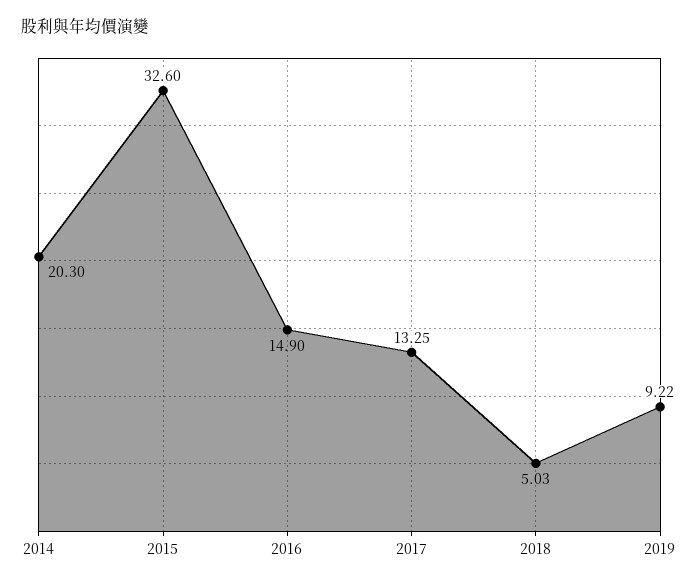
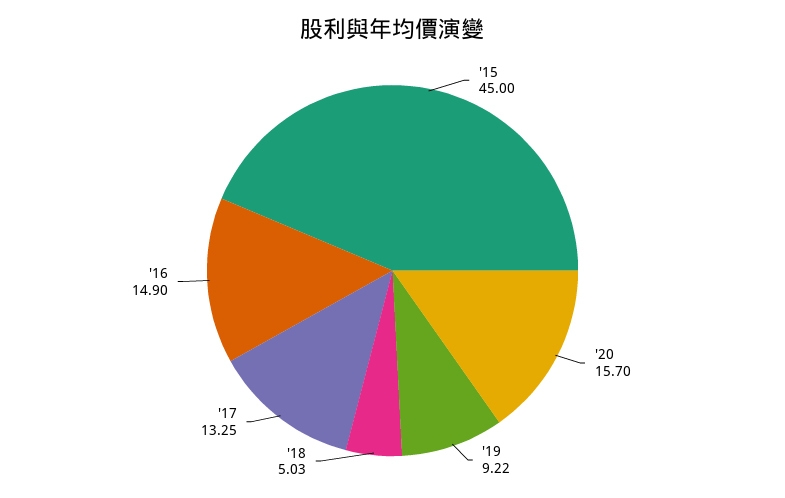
2014: 20.3 -> none
2015: 32.6 -> 45
'20: none -> 15.7

